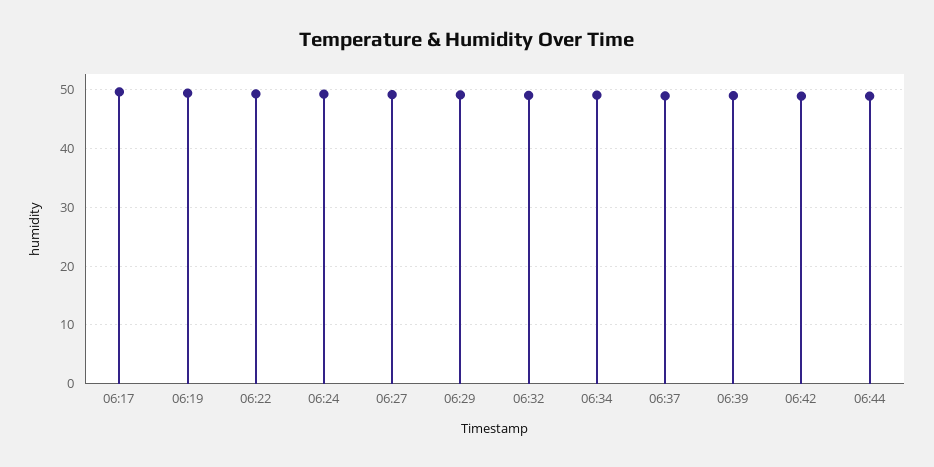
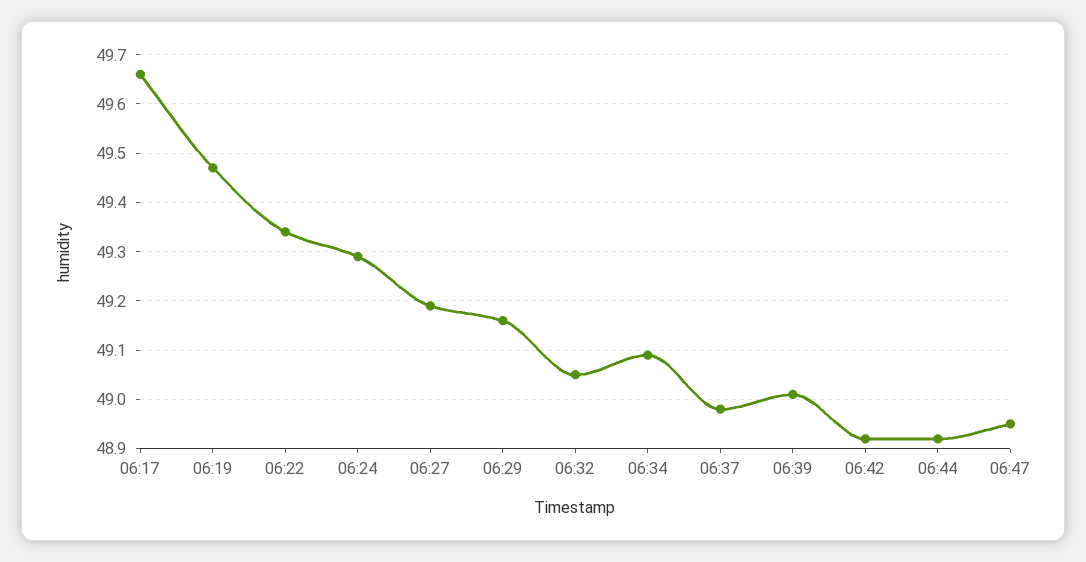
06:47: none -> 48.95

